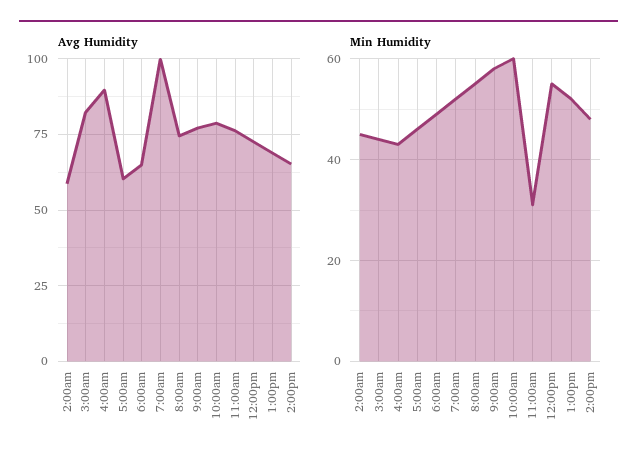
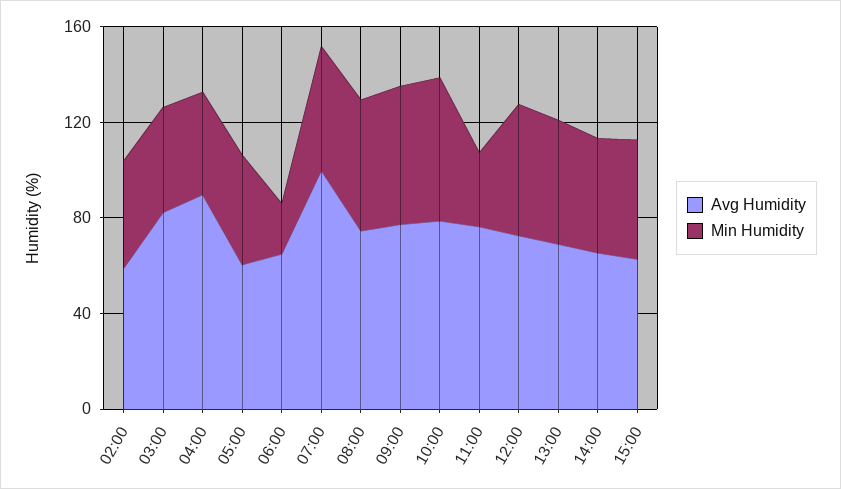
Min Humidity, 6:00am: 50 -> 20
Avg Humidity, 15:00: none -> 60
Min Humidity, 15:00: none -> 50

